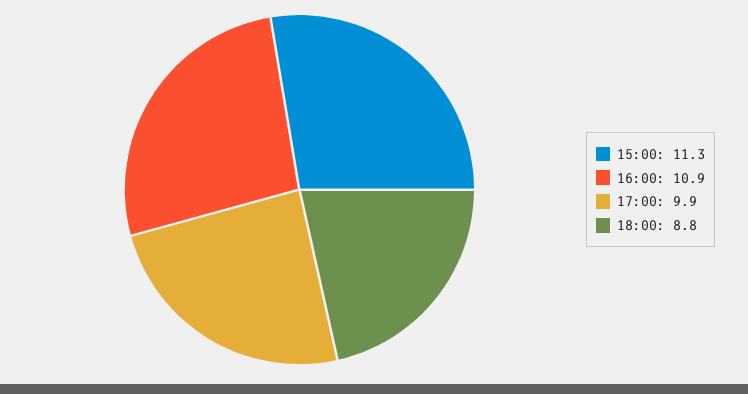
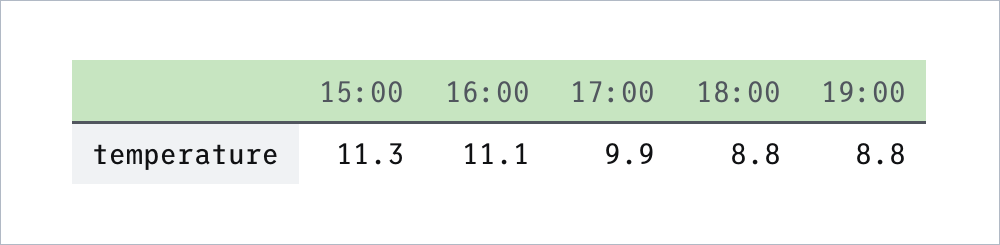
16:00: 10.9 -> 11.1
19:00: none -> 8.8

